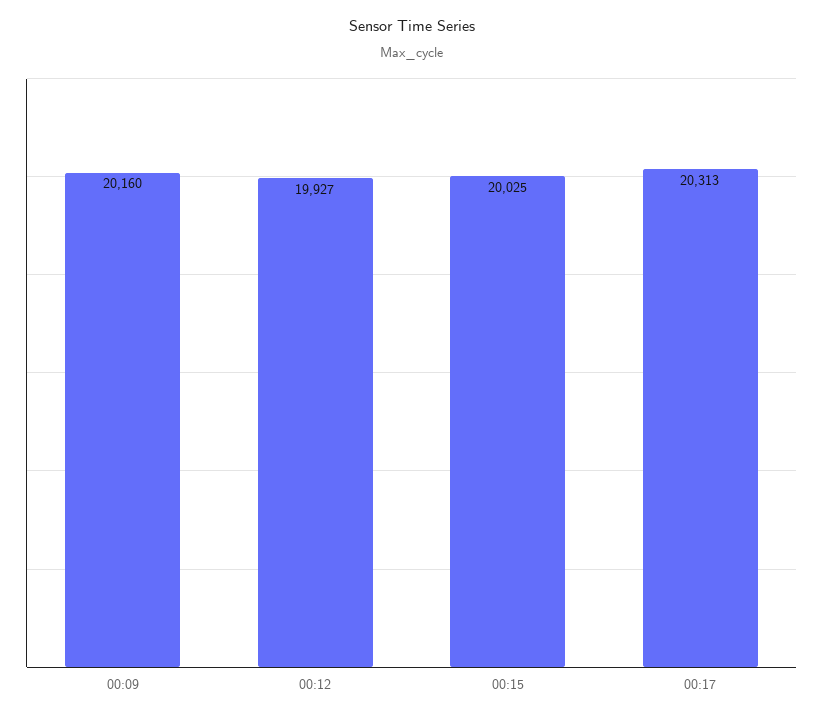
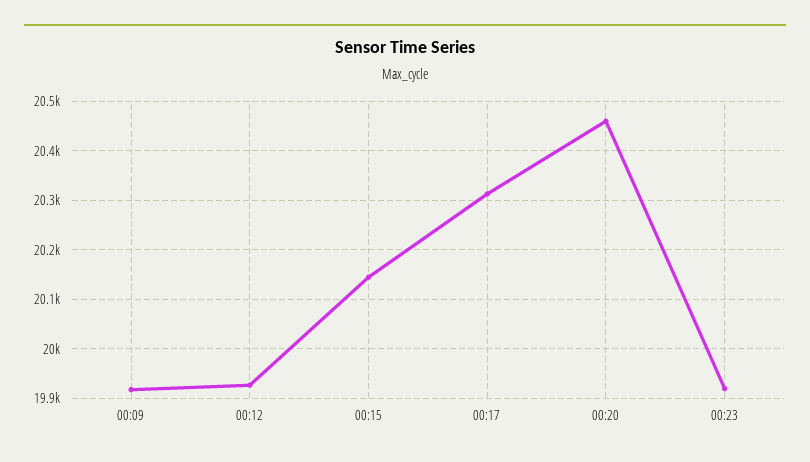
00:09: 20160 -> 19920
00:15: 20025 -> 20140
00:20: none -> 20460
00:23: none -> 19920

